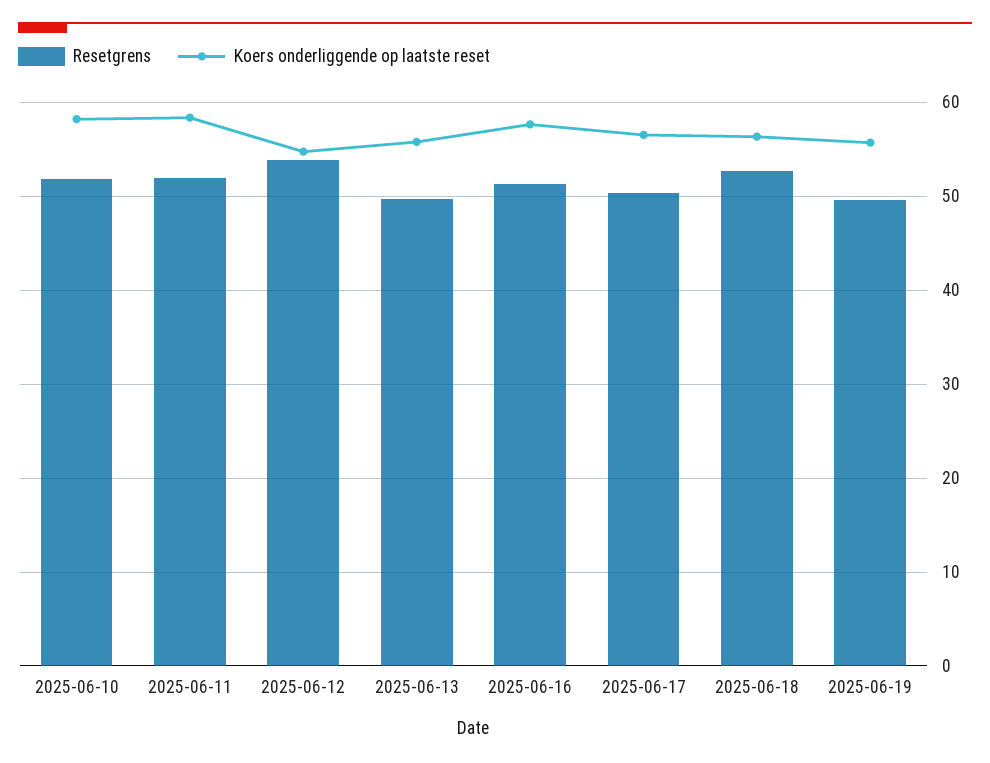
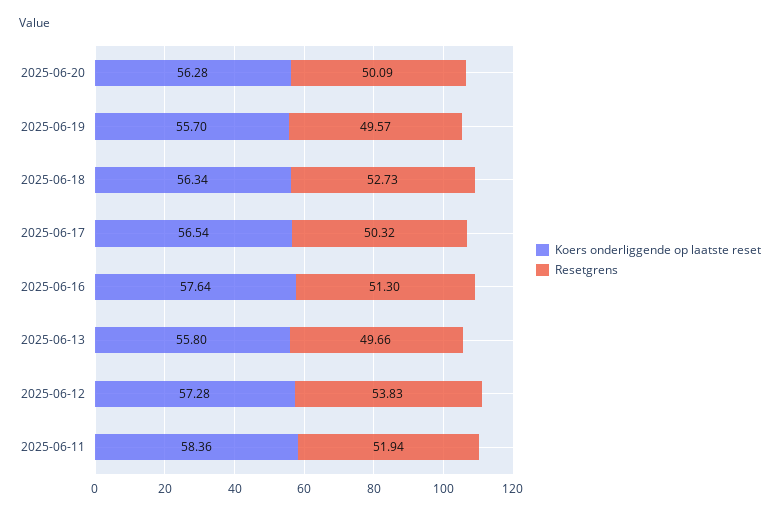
Resetgrens, 2025-06-10: 52 -> none
Koers onderliggende op laatste reset, 2025-06-10: 58 -> none
Koers onderliggende op laatste reset, 2025-06-12: 55 -> 57.28
Koers onderliggende op laatste reset, 2025-06-20: none -> 56.28
Resetgrens, 2025-06-20: none -> 50.09

